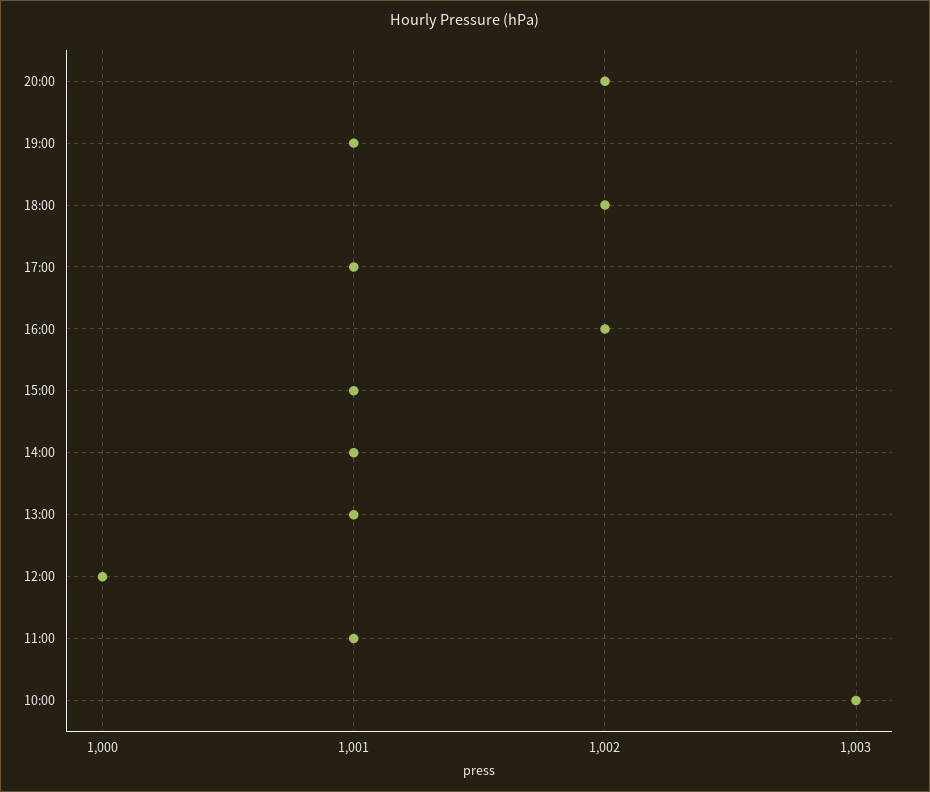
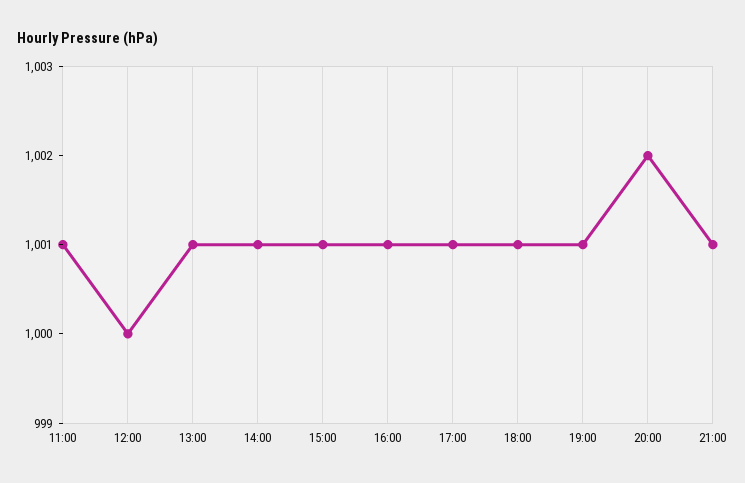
18:00: 1002 -> 1001
16:00: 1002 -> 1001
10:00: 1003 -> none
21:00: none -> 1001

